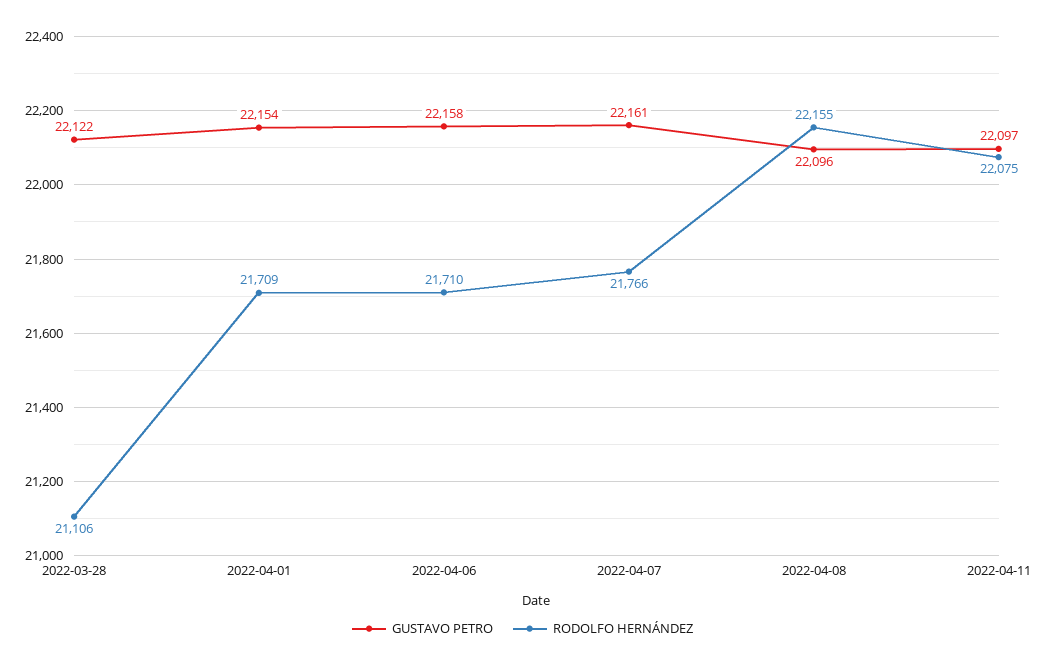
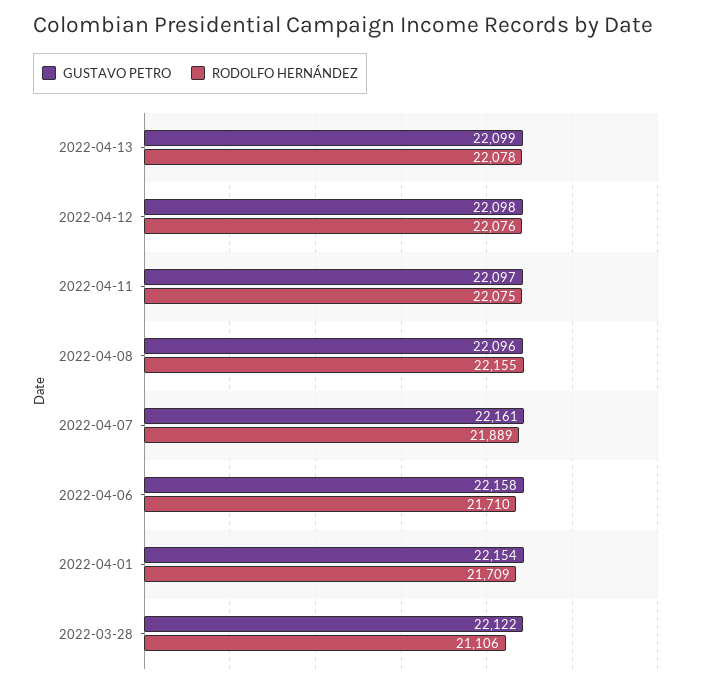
RODOLFO HERNÁNDEZ, 2022-04-07: 21766 -> 21889
GUSTAVO PETRO, 2022-04-13: none -> 22099
RODOLFO HERNÁNDEZ, 2022-04-13: none -> 22078
GUSTAVO PETRO, 2022-04-12: none -> 22098
RODOLFO HERNÁNDEZ, 2022-04-12: none -> 22076

